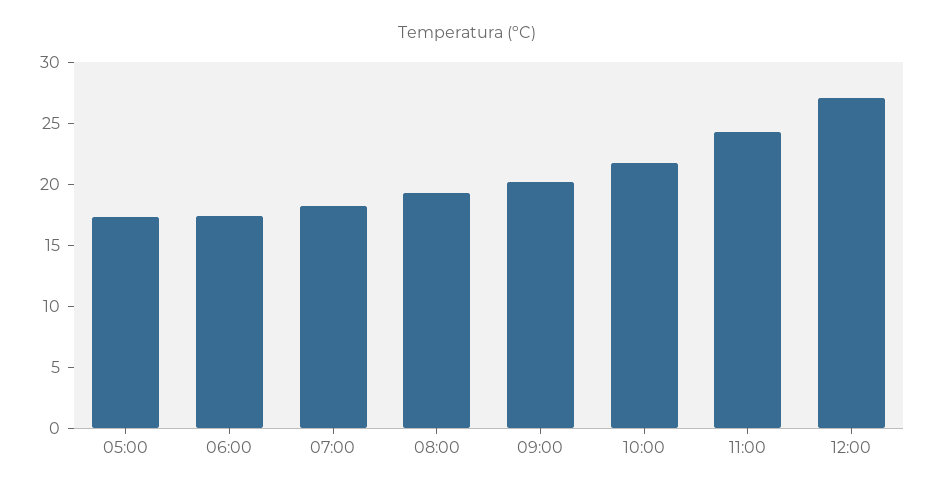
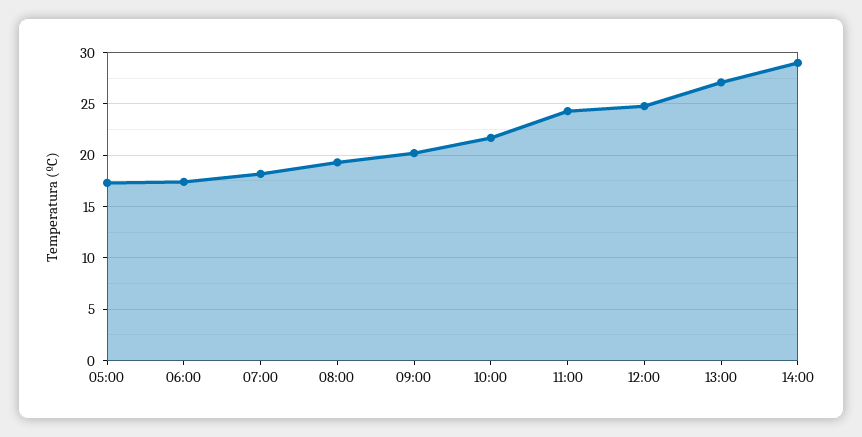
12:00: 27 -> 25
13:00: none -> 27
14:00: none -> 29

